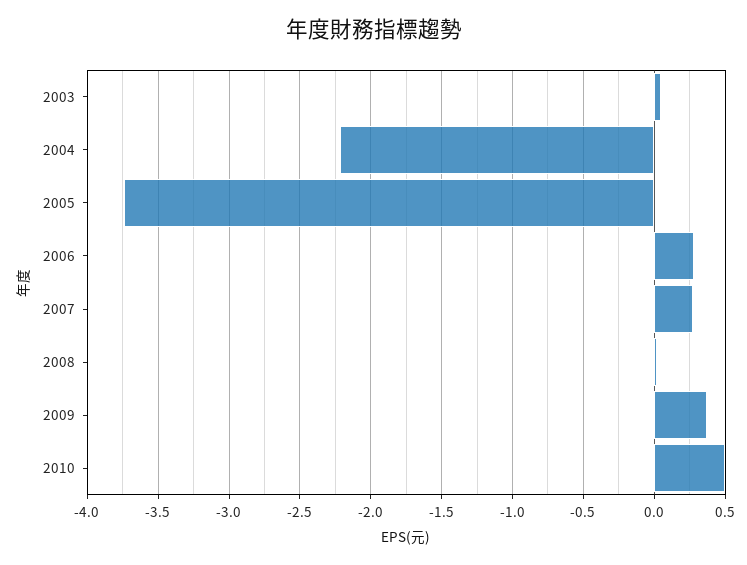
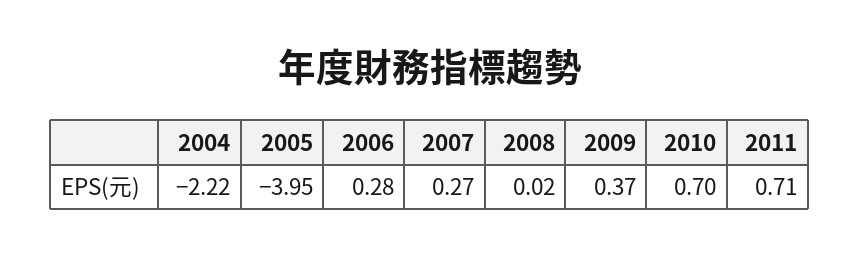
2003: 0.05 -> none
2005: -3.75 -> -3.95
2010: 0.5 -> 0.7
2011: none -> 0.71

